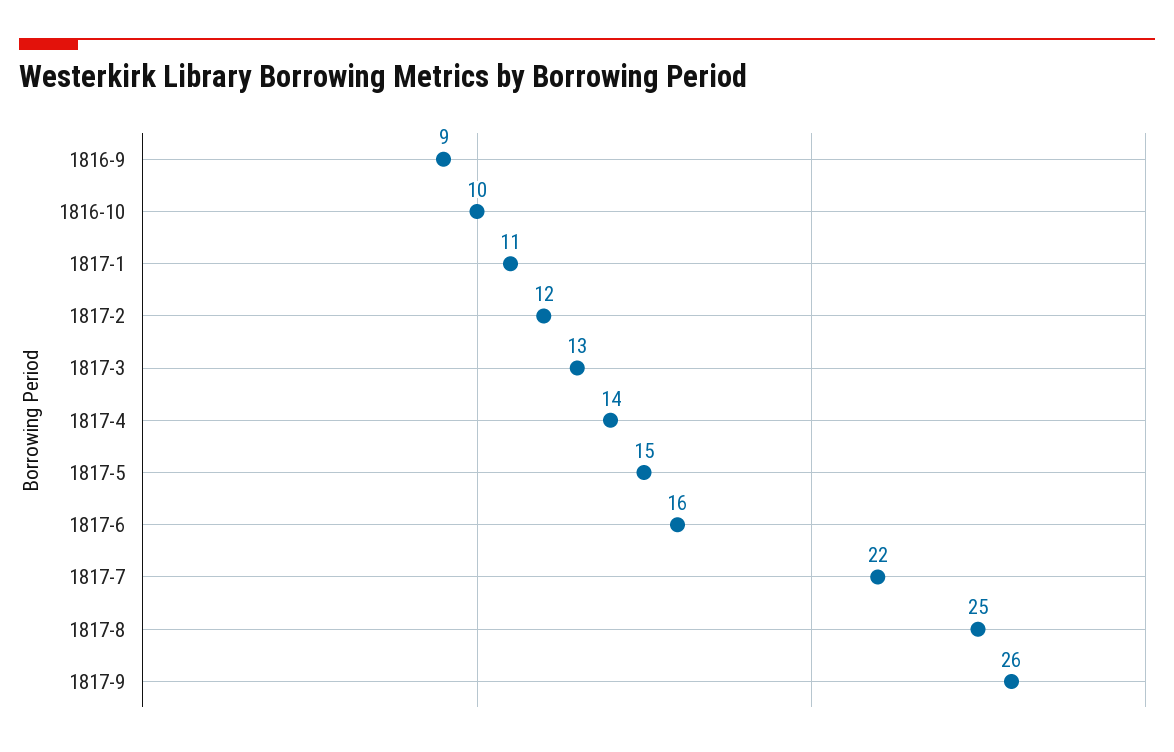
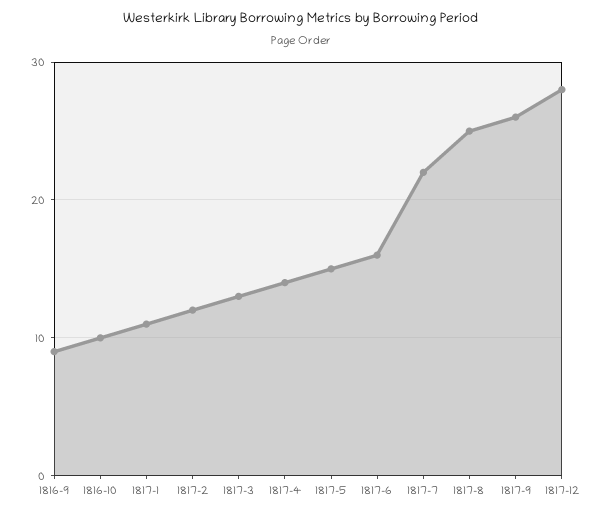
1817-12: none -> 28

